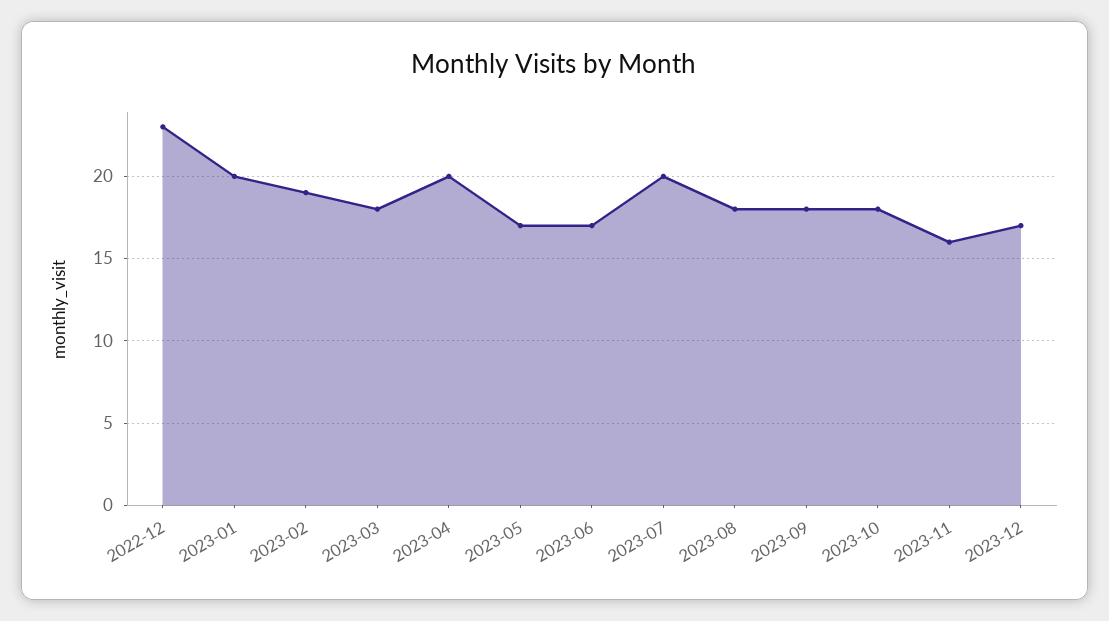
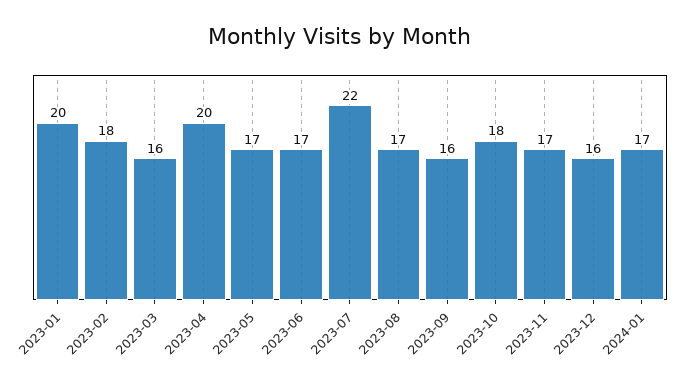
2022-12: 23 -> none
2023-02: 19 -> 18
2023-03: 18 -> 16
2023-07: 20 -> 22
2023-08: 18 -> 17
2023-09: 18 -> 16
2023-11: 16 -> 17
2023-12: 17 -> 16
2024-01: none -> 17

